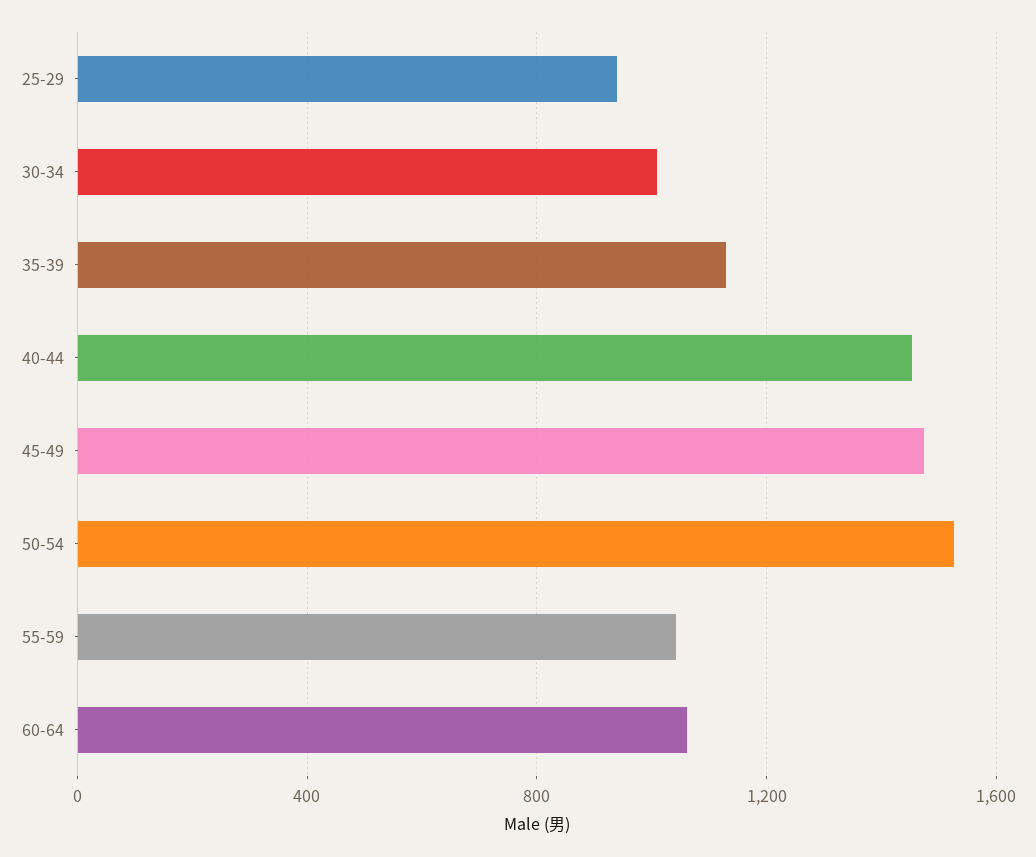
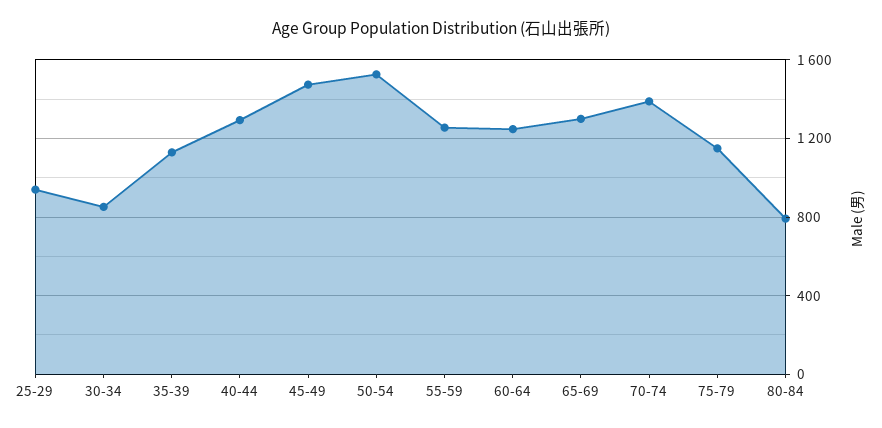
30-34: 1000 -> 850
40-44: 1450 -> 1300
55-59: 1050 -> 1250
60-64: 1050 -> 1250
65-69: none -> 1300
70-74: none -> 1400
75-79: none -> 1150
80-84: none -> 800

